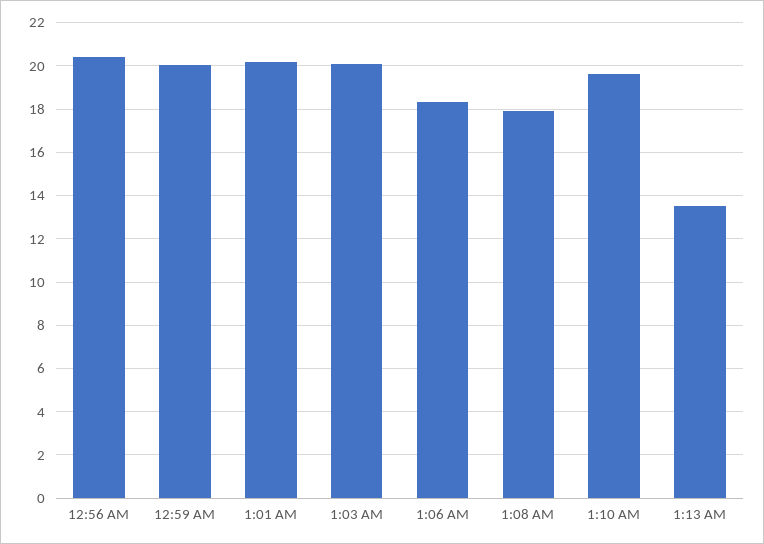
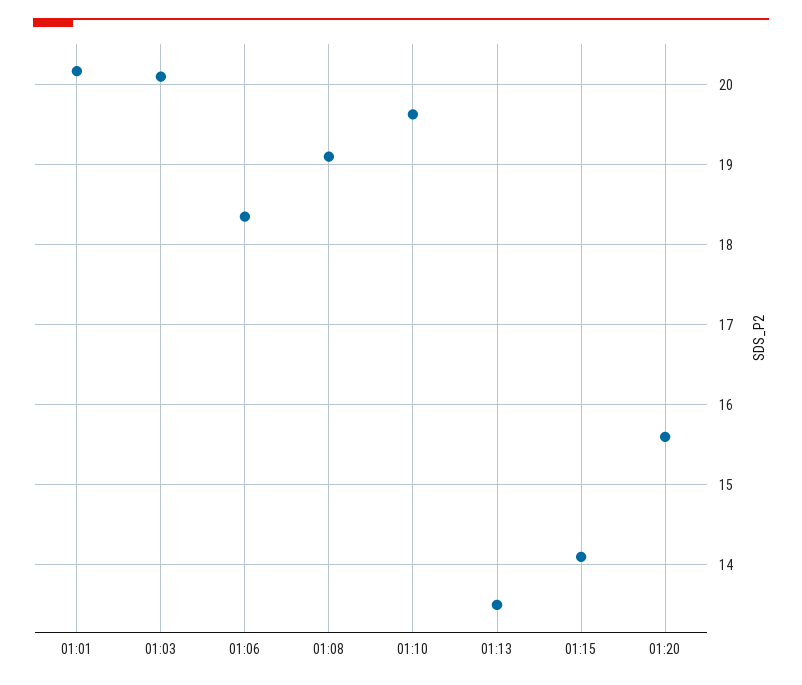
12:56 AM: 20.5 -> none
12:59 AM: 20 -> none
1:08 AM: 18 -> 19.1
01:15: none -> 14.1
01:20: none -> 15.6

